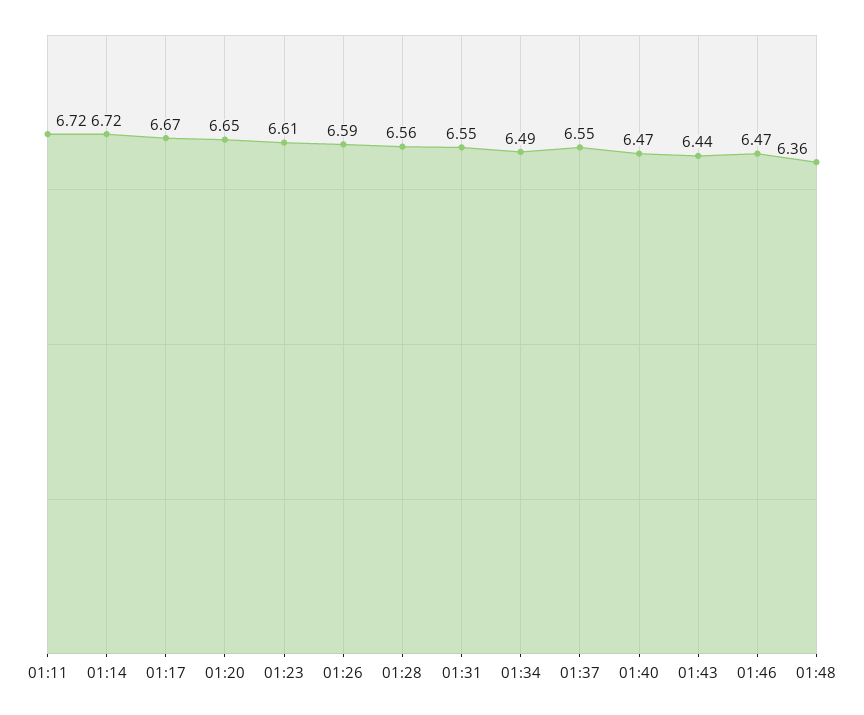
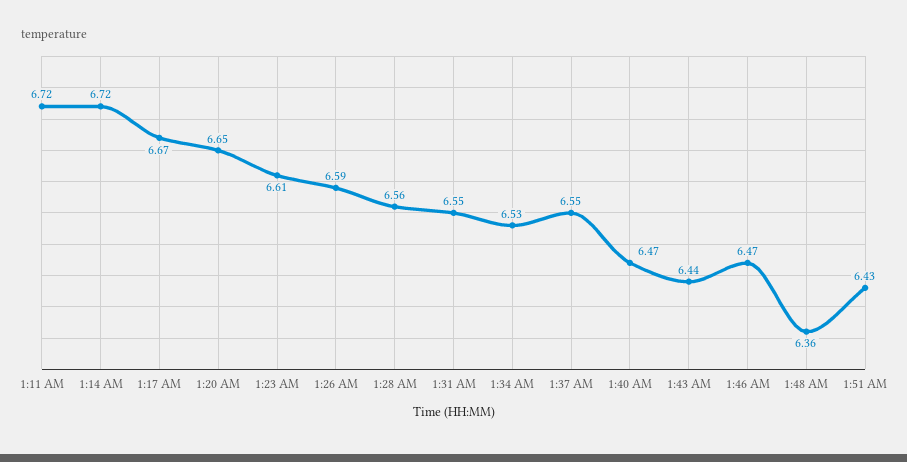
01:34: 6.49 -> 6.53
1:51 AM: none -> 6.43

